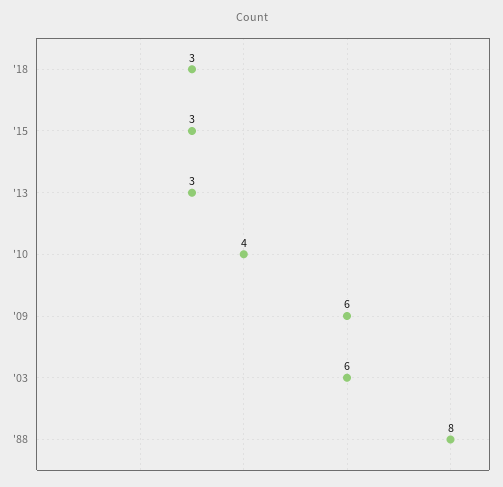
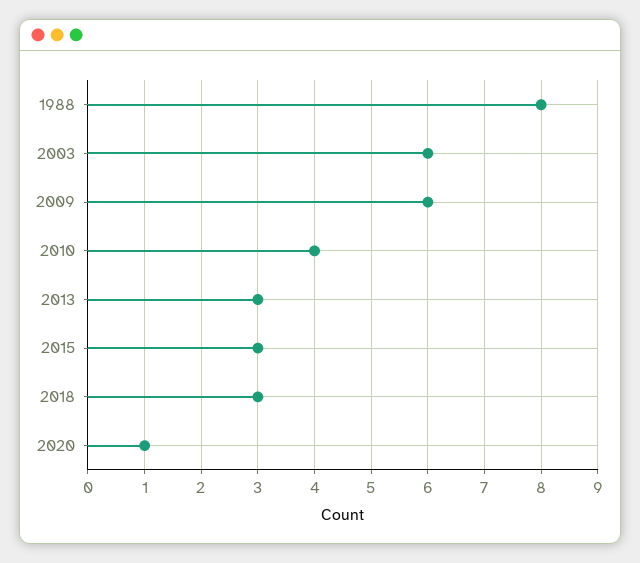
2020: none -> 1

